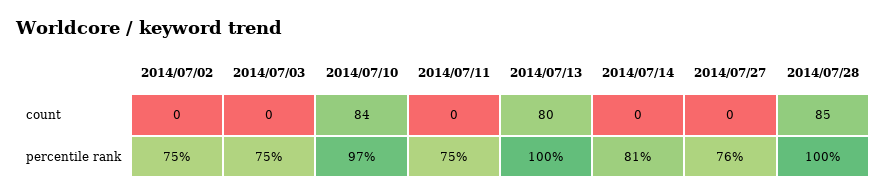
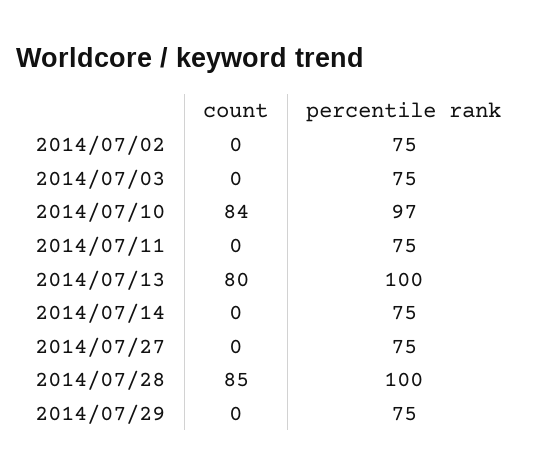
2014/07/14, percentile rank: 81 -> 75
2014/07/27, percentile rank: 76 -> 75
2014/07/29, count: none -> 0
2014/07/29, percentile rank: none -> 75

